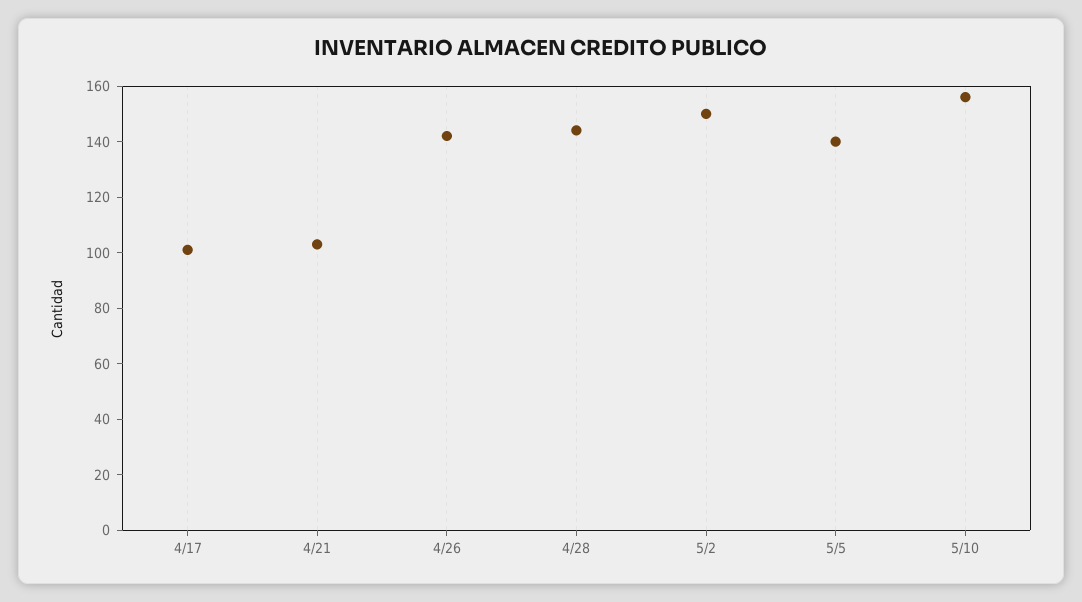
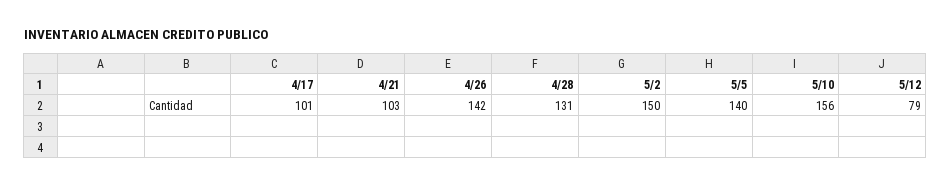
4/28: 145 -> 131
5/12: none -> 79

